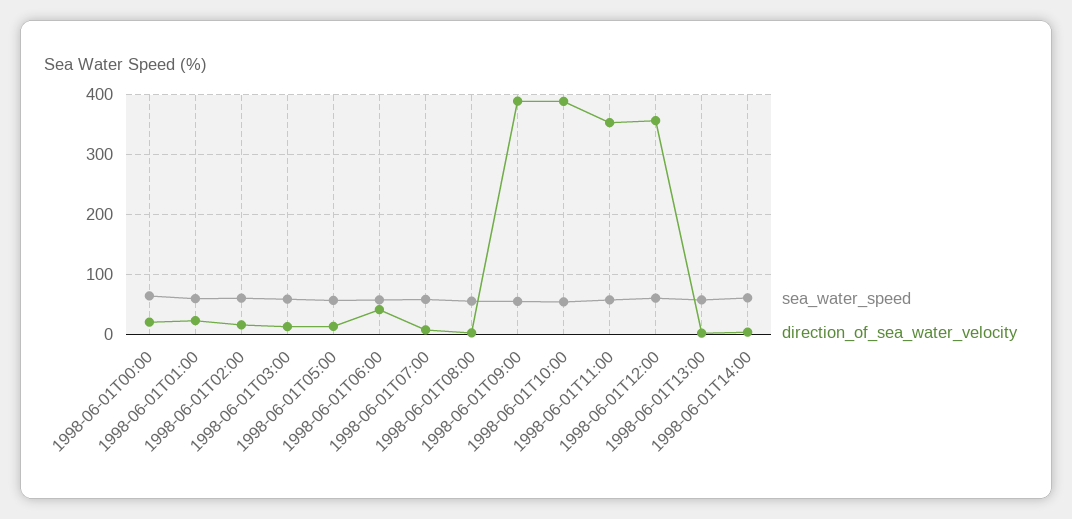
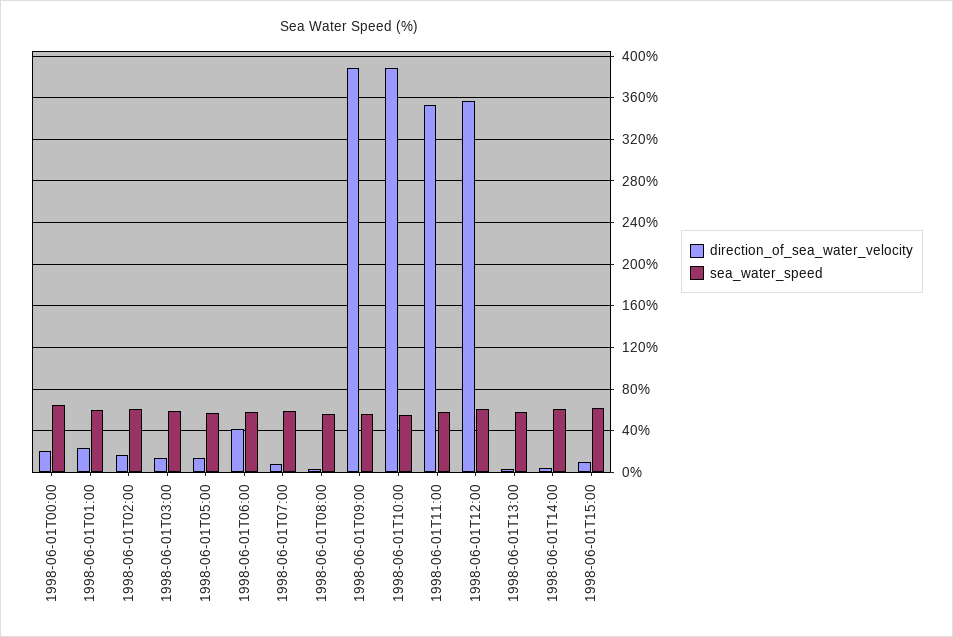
direction_of_sea_water_velocity, 1998-06-01T15:00: none -> 10
sea_water_speed, 1998-06-01T15:00: none -> 60

